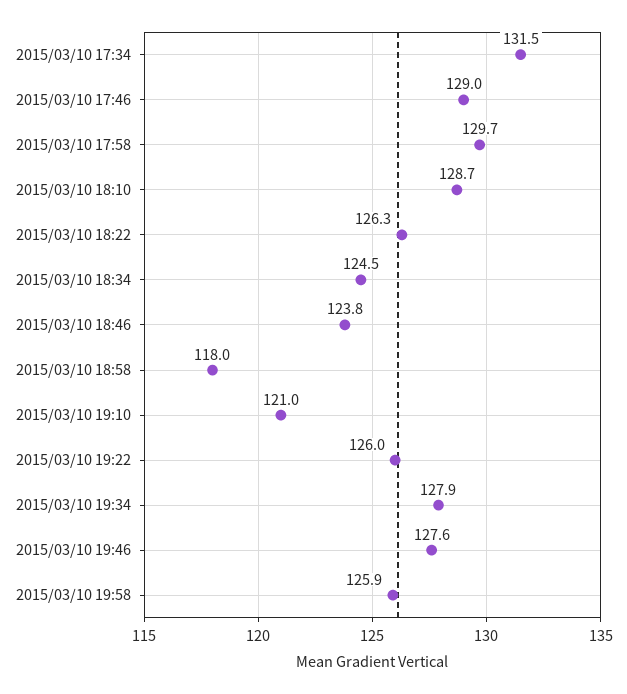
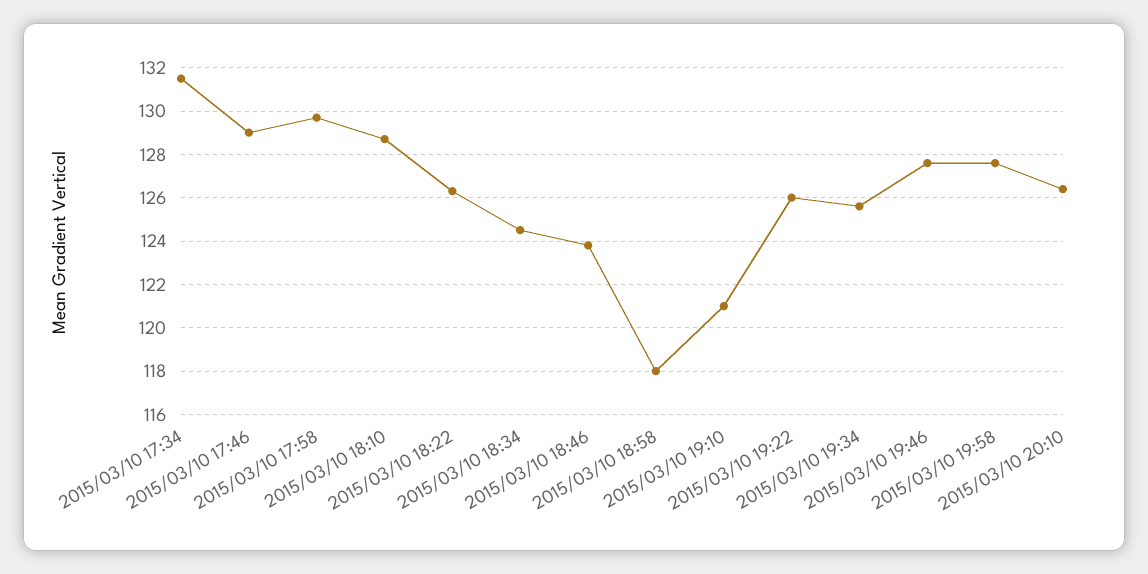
2015/03/10 19:34: 127.9 -> 125.5
2015/03/10 19:58: 125.9 -> 127.5
2015/03/10 20:10: none -> 126.5

